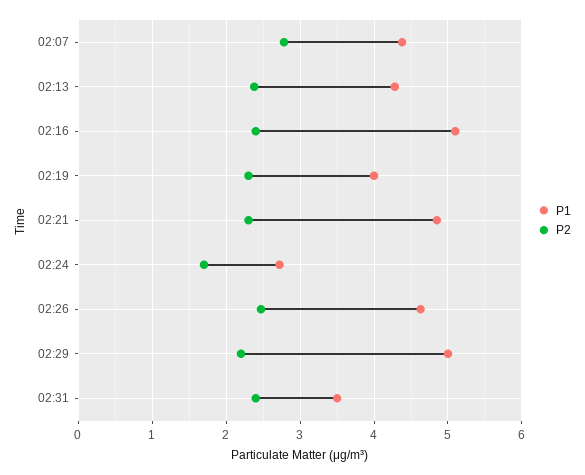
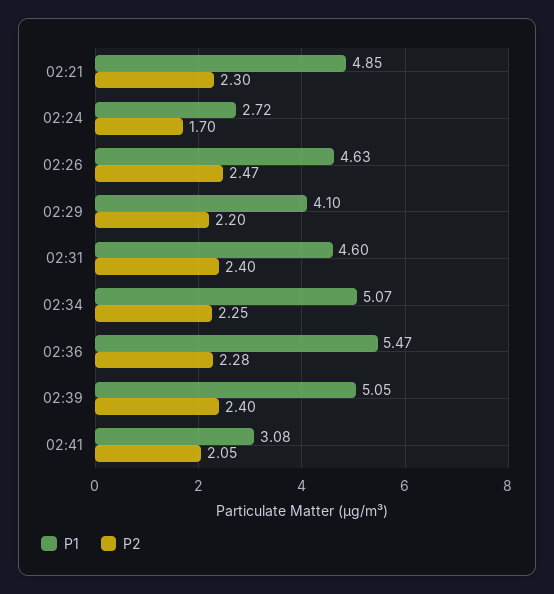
P1, 02:07: 4.4 -> none
P2, 02:07: 2.8 -> none
P1, 02:13: 4.3 -> none
P2, 02:13: 2.4 -> none
P1, 02:16: 5.1 -> none
P2, 02:16: 2.4 -> none
P1, 02:19: 4 -> none
P2, 02:19: 2.3 -> none
P1, 02:29: 5 -> 4.1
P1, 02:31: 3.5 -> 4.6
P1, 02:34: none -> 5.07
P2, 02:34: none -> 2.25
P1, 02:36: none -> 5.47
P2, 02:36: none -> 2.28
P1, 02:39: none -> 5.05
P2, 02:39: none -> 2.4
P1, 02:41: none -> 3.08
P2, 02:41: none -> 2.05

